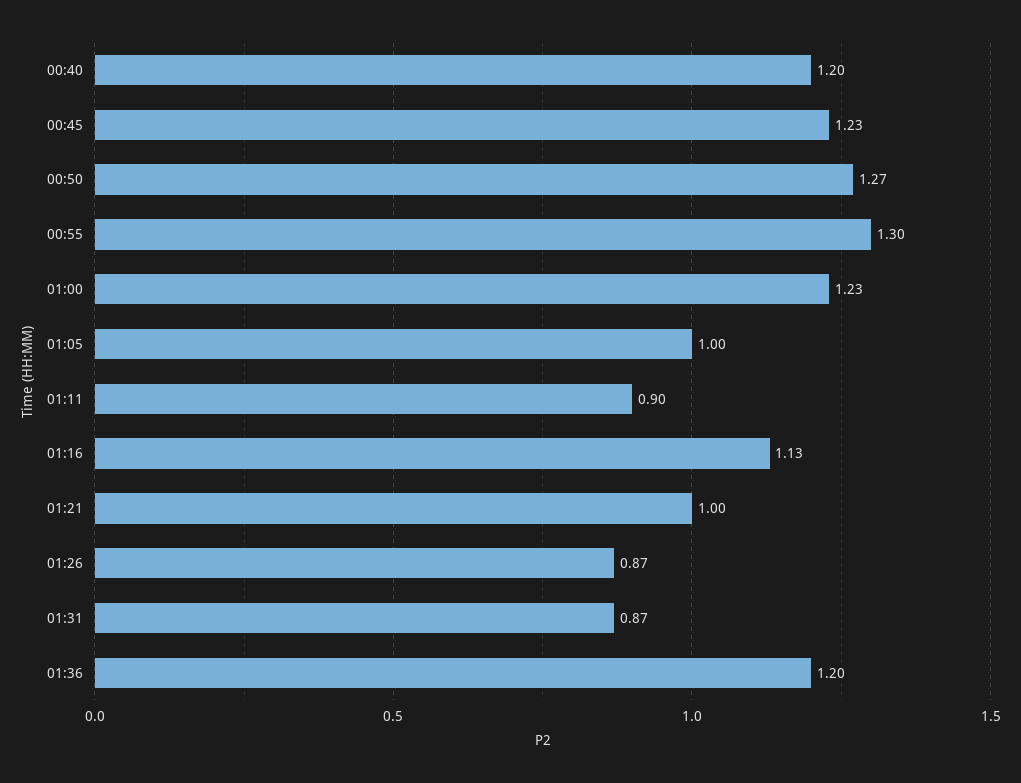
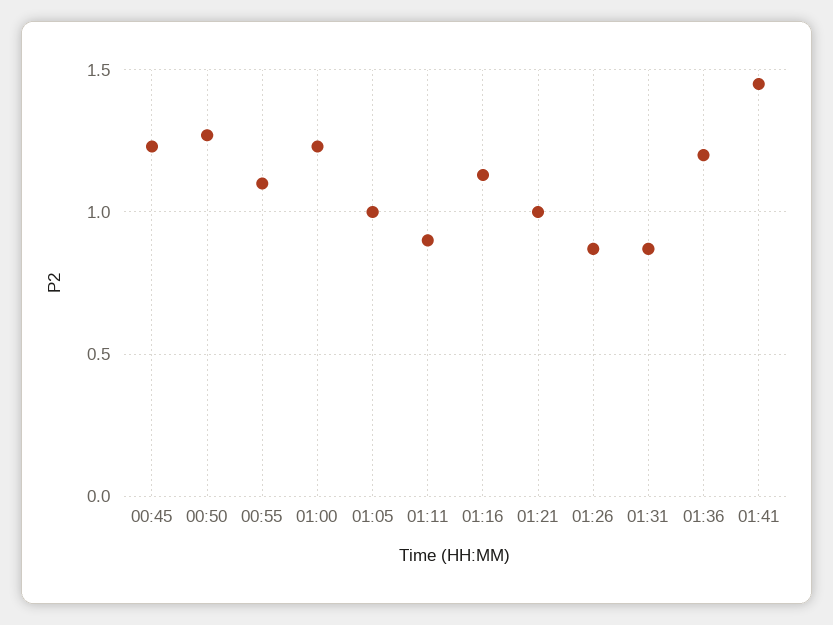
00:40: 1.2 -> none
00:55: 1.3 -> 1.1
01:41: none -> 1.45

